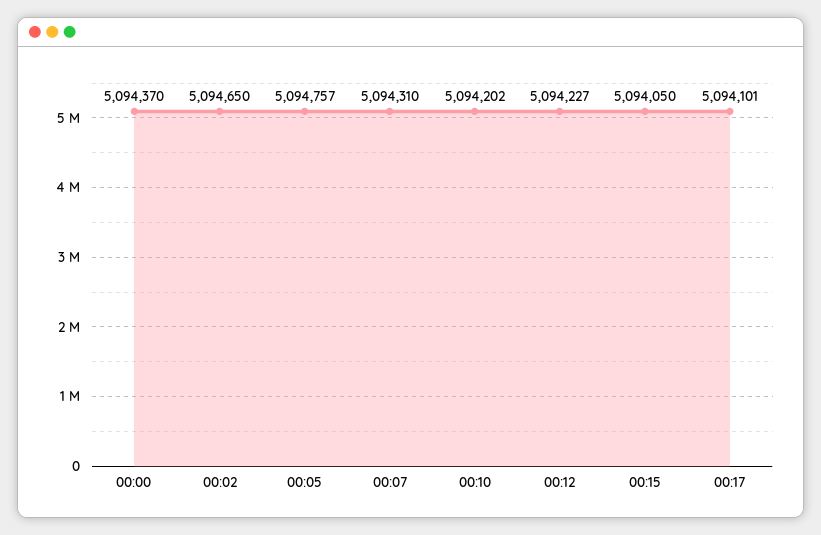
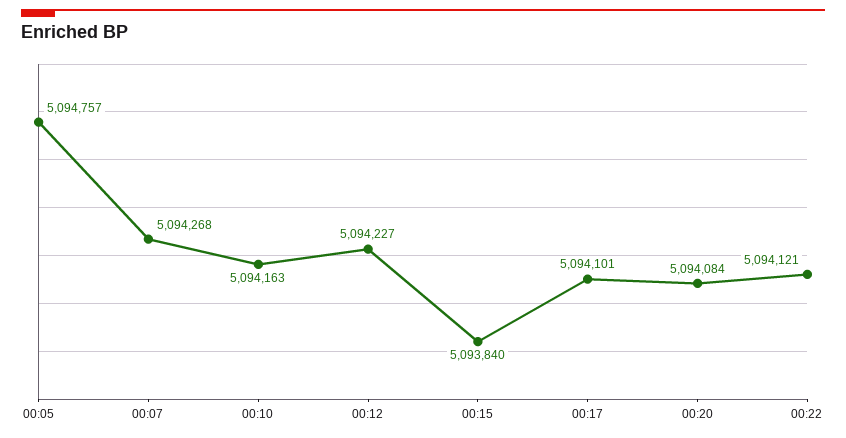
00:00: 5094370 -> none
00:02: 5094650 -> none
00:07: 5094310 -> 5094268
00:10: 5094202 -> 5094163
00:15: 5094050 -> 5093840
00:20: none -> 5094084
00:22: none -> 5094121

